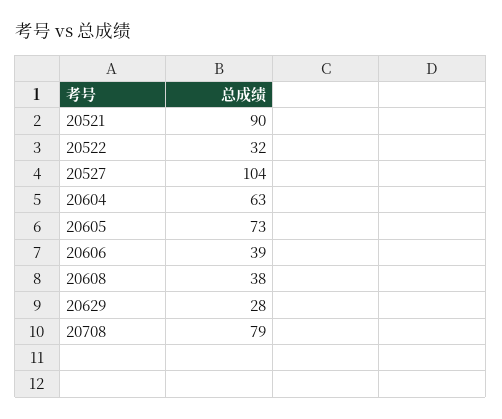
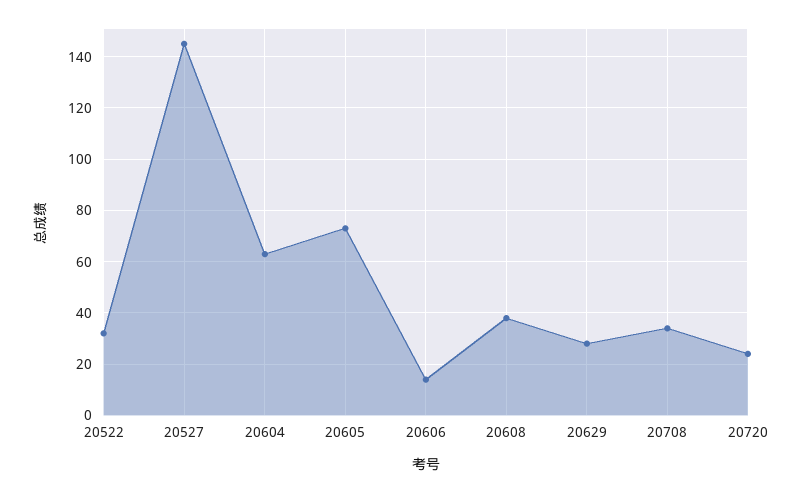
20521: 90 -> none
20527: 104 -> 145
20606: 39 -> 15
20708: 79 -> 35
20720: none -> 25

